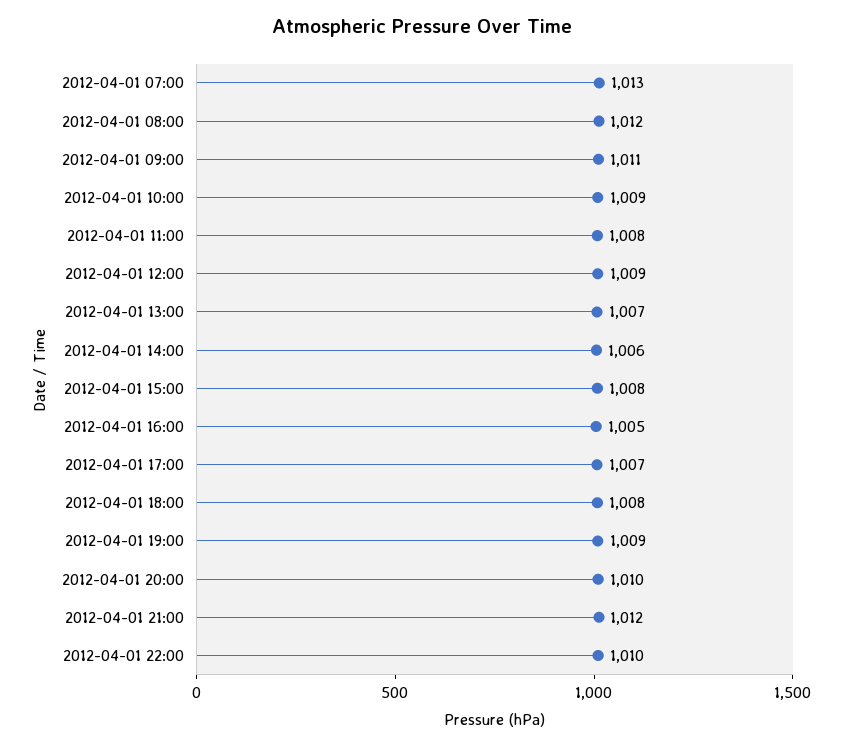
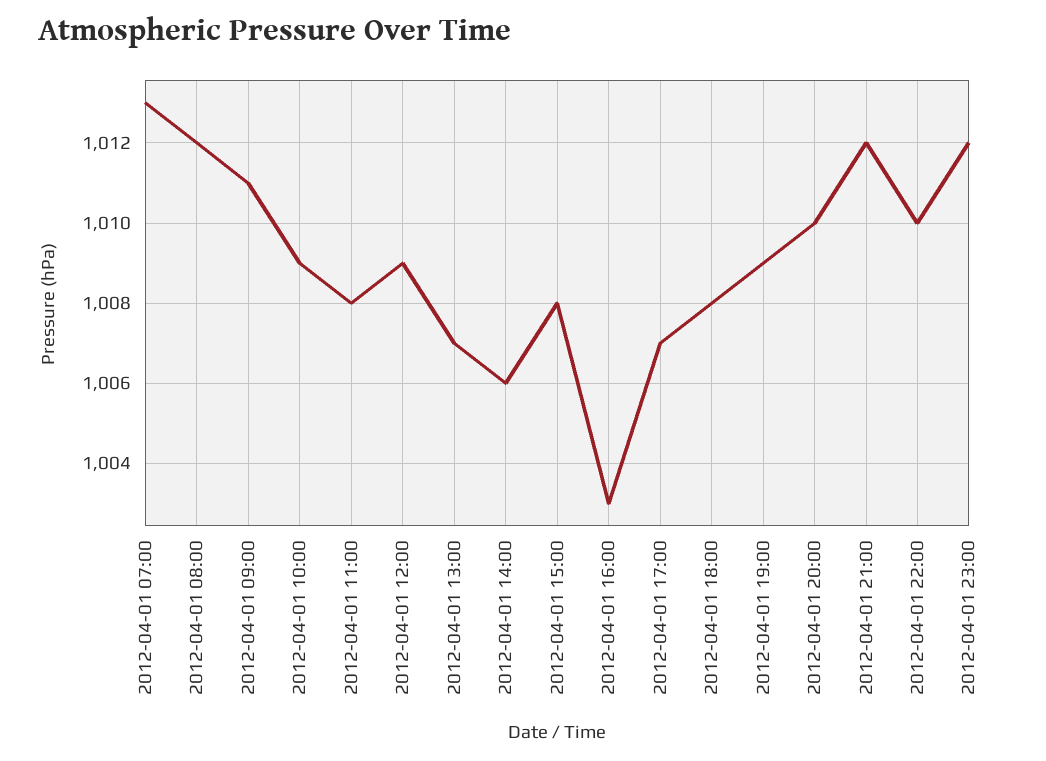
2012-04-01 16:00: 1005 -> 1003
2012-04-01 23:00: none -> 1012

